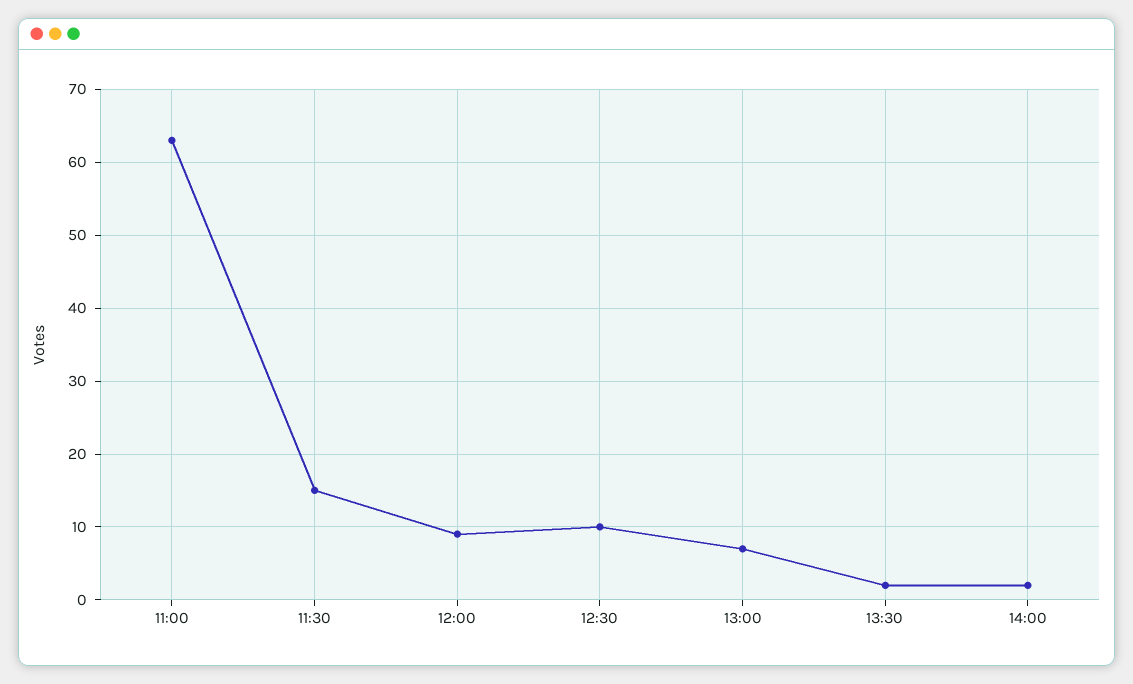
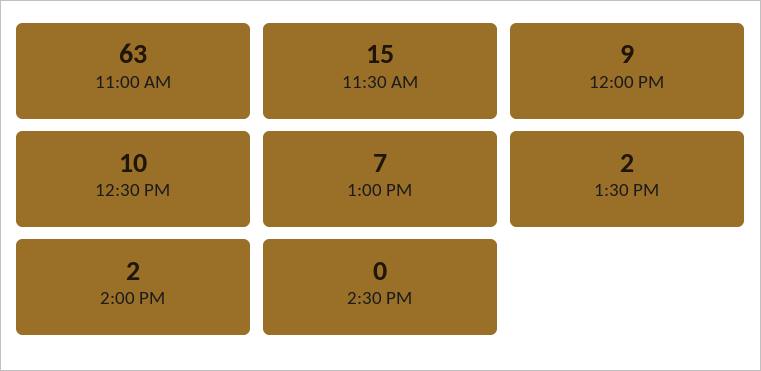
2:30 PM: none -> 0

